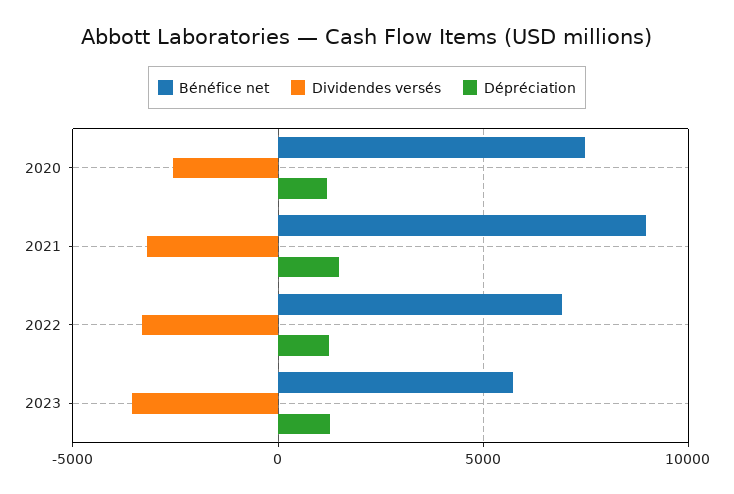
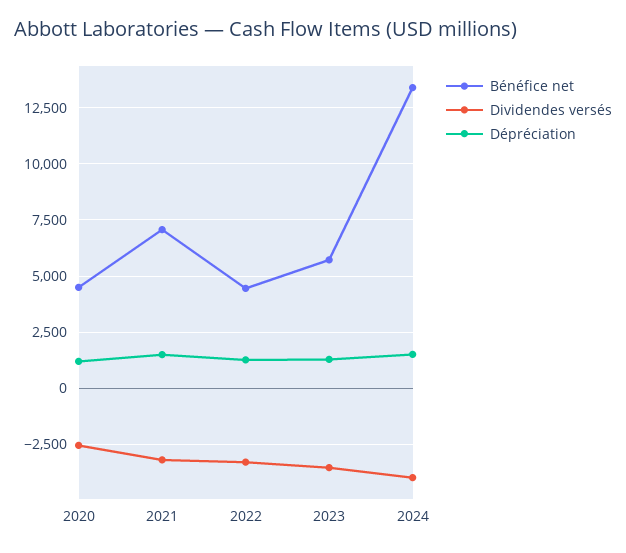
Bénéfice net, 2020: 7500 -> 4500
Bénéfice net, 2021: 9000 -> 7000
Bénéfice net, 2022: 7000 -> 4500
Bénéfice net, 2024: none -> 13500
Dividendes versés, 2024: none -> -4000
Dépréciation, 2024: none -> 1500

